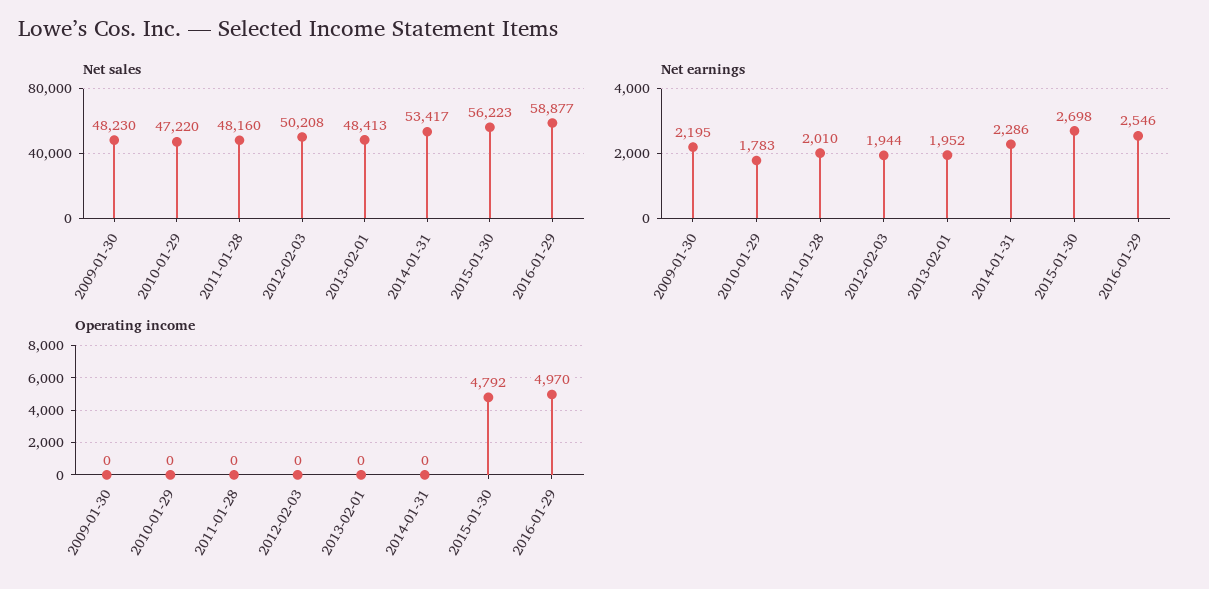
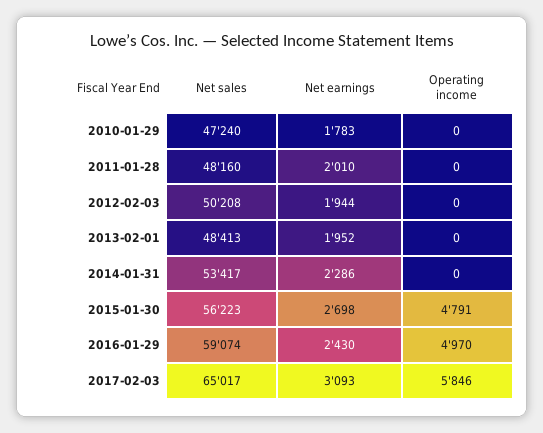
Net sales, 2009-01-30: 48230 -> none
Net sales, 2010-01-29: 47220 -> 47240
Net sales, 2016-01-29: 58877 -> 59074
Net earnings, 2009-01-30: 2195 -> none
Net earnings, 2016-01-29: 2546 -> 2430
Operating income, 2009-01-30: 0 -> none
Operating income, 2015-01-30: 4792 -> 4791
Net sales, 2017-02-03: none -> 65017
Net earnings, 2017-02-03: none -> 3093
Operating income, 2017-02-03: none -> 5846

